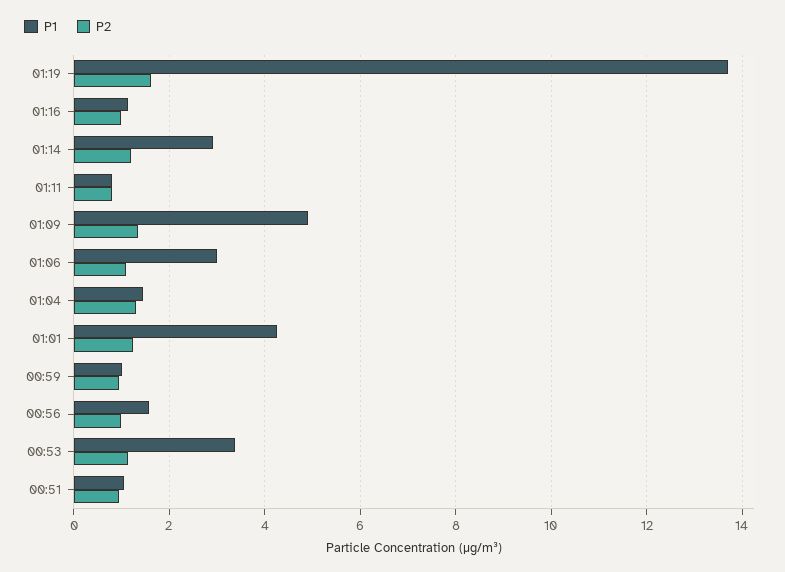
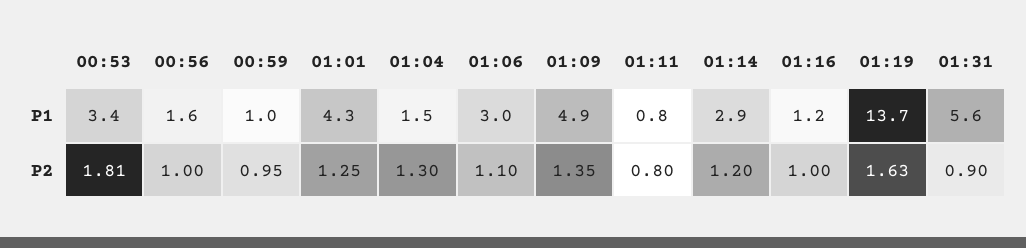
P2, 00:53: 1.2 -> 1.81
P1, 00:51: 1 -> none
P2, 00:51: 1 -> none
P1, 01:31: none -> 5.6
P2, 01:31: none -> 0.9

